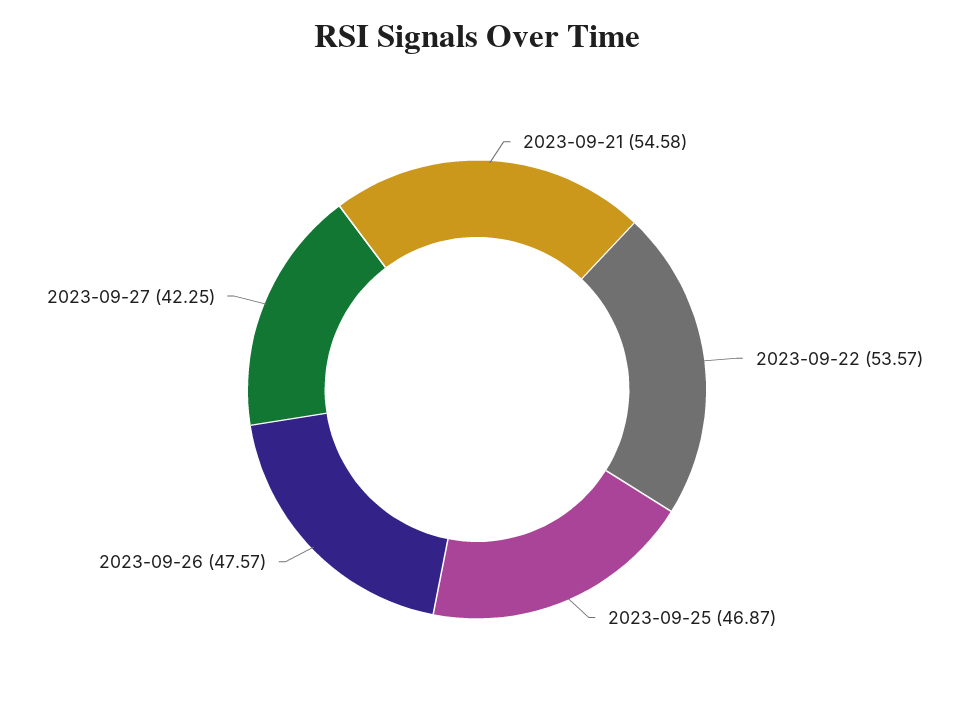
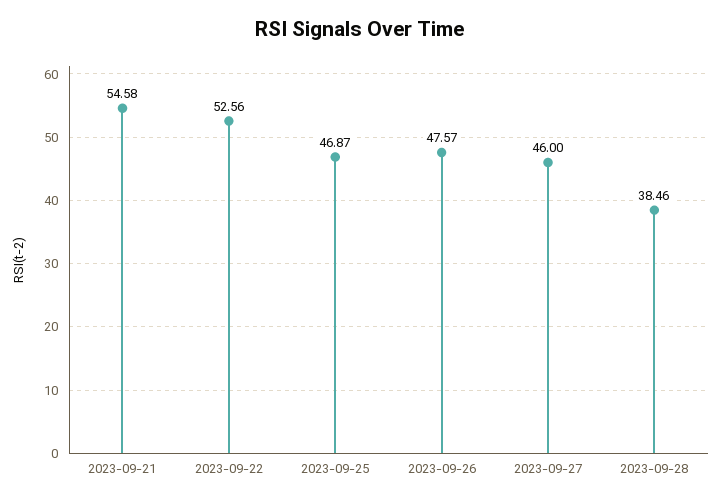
2023-09-22: 53.57 -> 52.56
2023-09-27: 42.25 -> 46
2023-09-28: none -> 38.46

